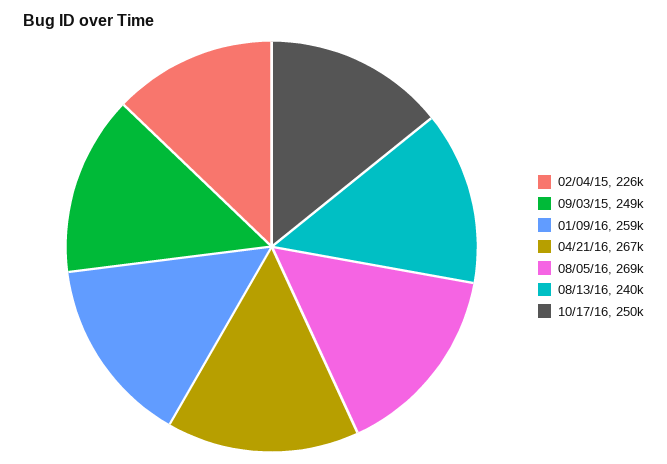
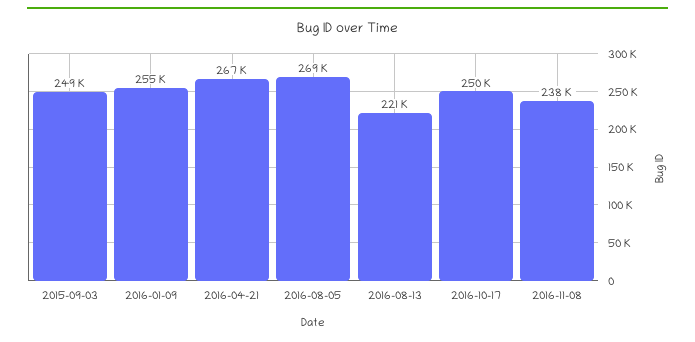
02/04/15: 226000 -> none
01/09/16: 259000 -> 255000
08/13/16: 240000 -> 221000
2016-11-08: none -> 238000

